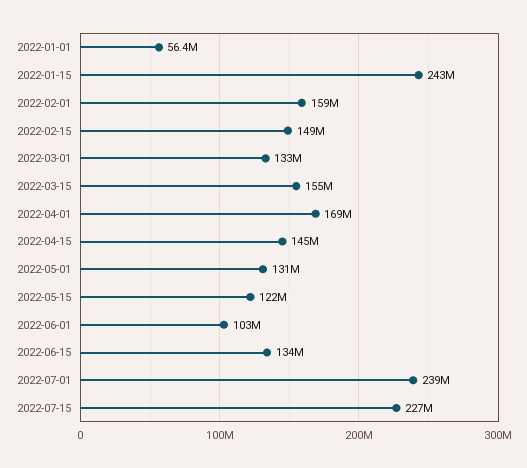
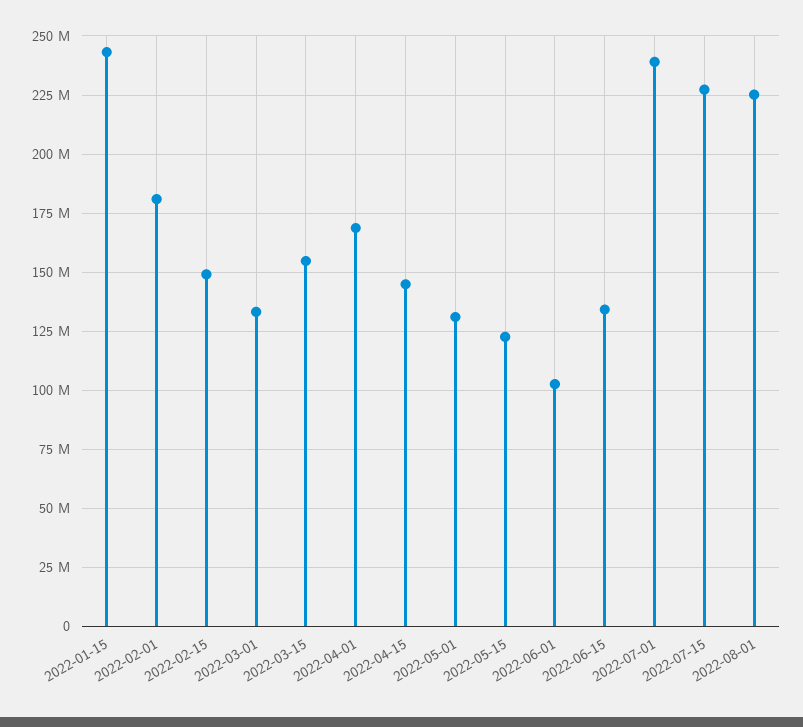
2022-01-01: 56400000 -> none
2022-02-01: 159000000 -> 180000000
2022-08-01: none -> 225000000

